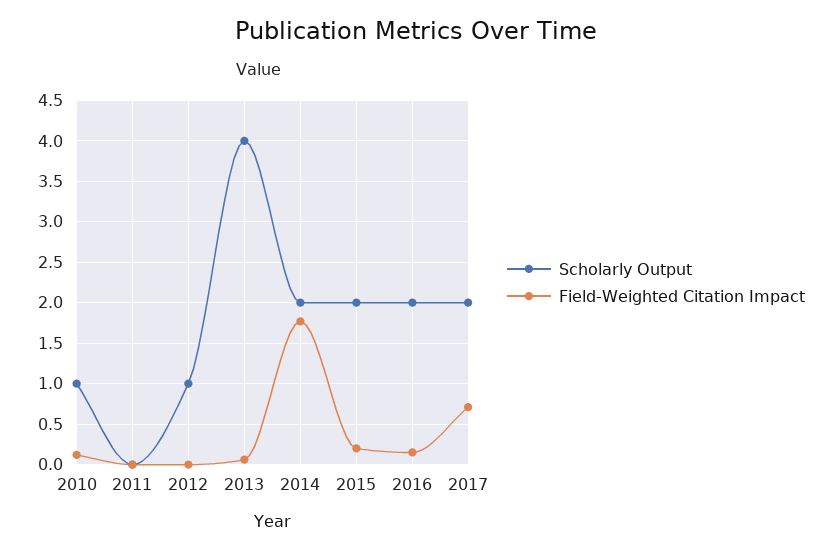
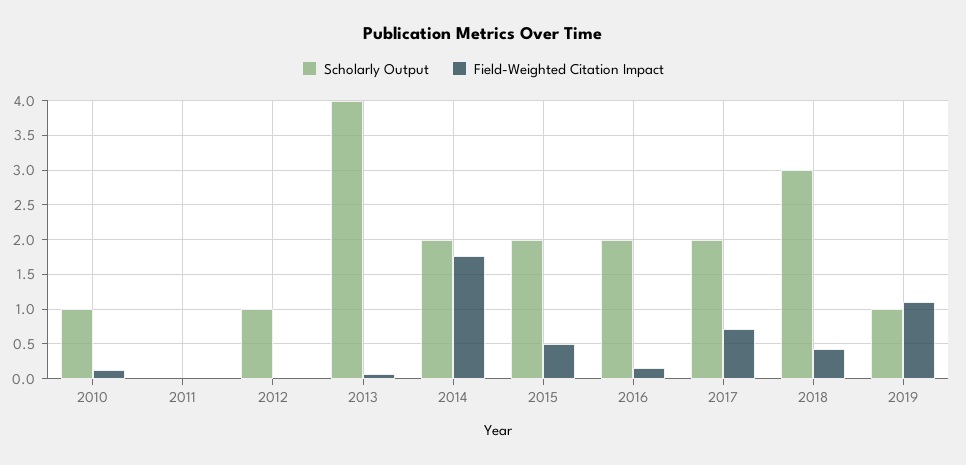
Field-Weighted Citation Impact, 2015: 0.2 -> 0.5
Scholarly Output, 2018: none -> 3
Field-Weighted Citation Impact, 2018: none -> 0.4
Scholarly Output, 2019: none -> 1
Field-Weighted Citation Impact, 2019: none -> 1.1

